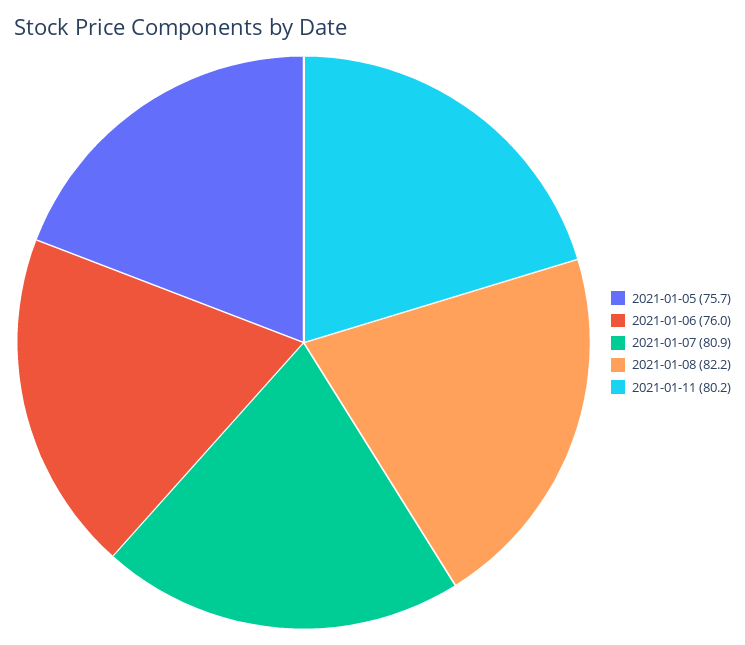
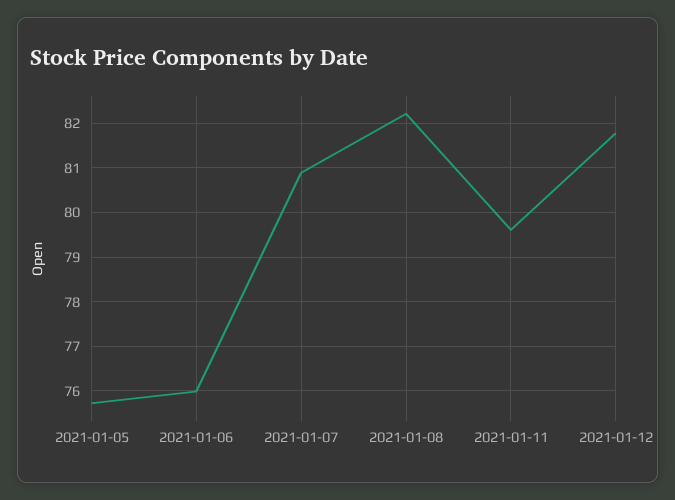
2021-01-11: 80.2 -> 79.6
2021-01-12: none -> 81.8

